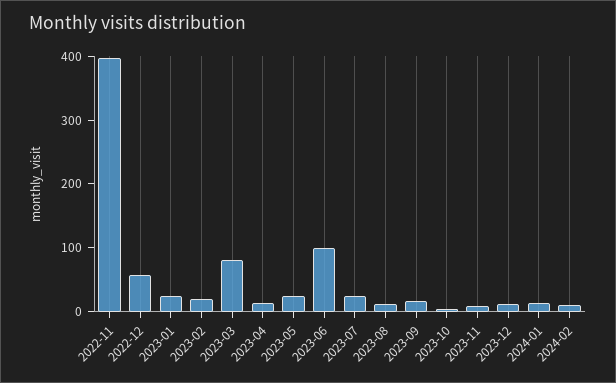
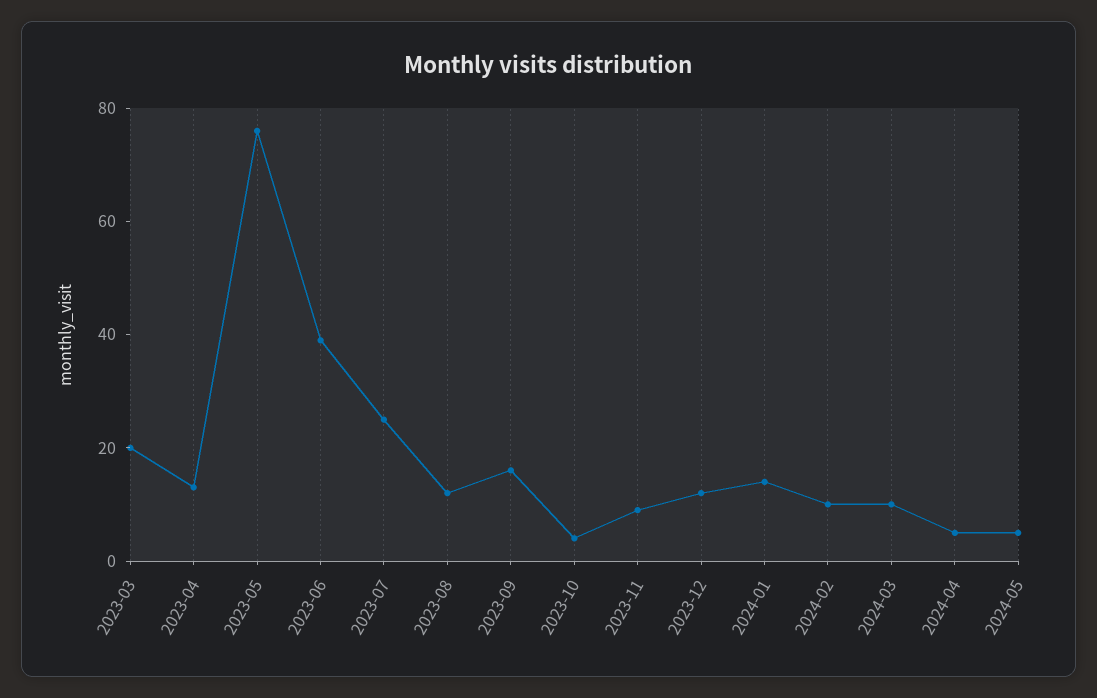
2022-11: 400 -> none
2022-12: 60 -> none
2023-01: 20 -> none
2023-02: 20 -> none
2023-03: 80 -> 20
2023-05: 20 -> 75
2023-06: 100 -> 40
2024-03: none -> 10
2024-04: none -> 5
2024-05: none -> 5

